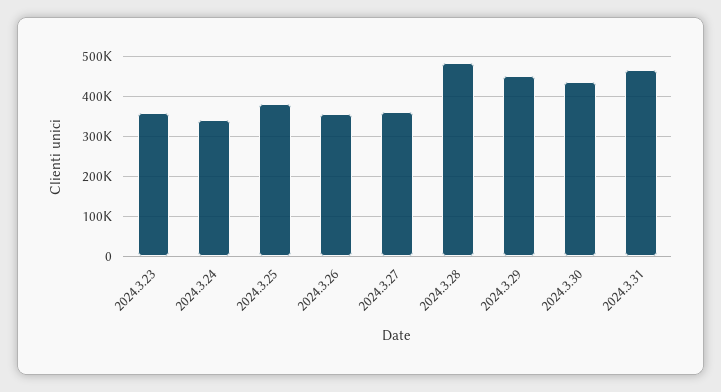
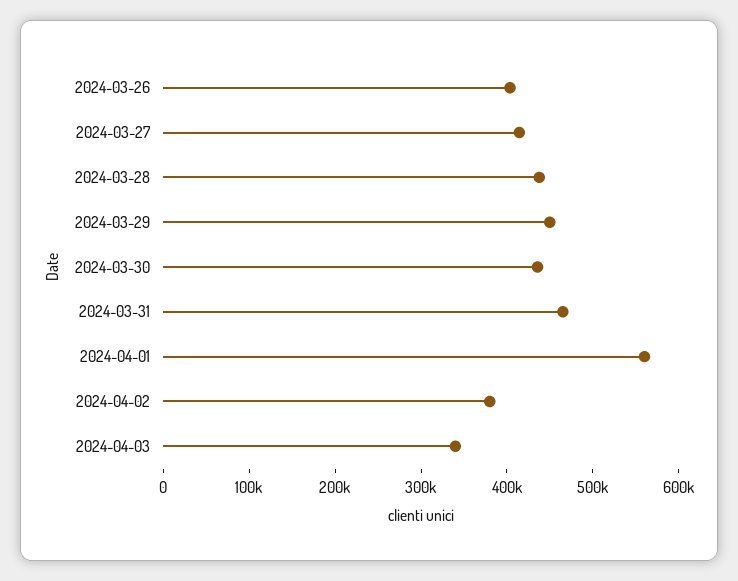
2024.3.23: 360000 -> none
2024.3.24: 340000 -> none
2024.3.25: 380000 -> none
2024.3.26: 360000 -> 400000
2024.3.27: 360000 -> 420000
2024.3.28: 480000 -> 440000
2024-04-01: none -> 560000
2024-04-02: none -> 380000
2024-04-03: none -> 340000

